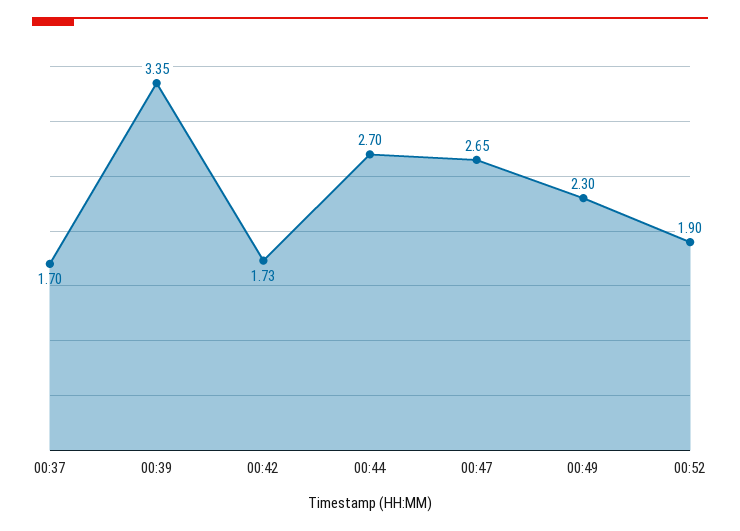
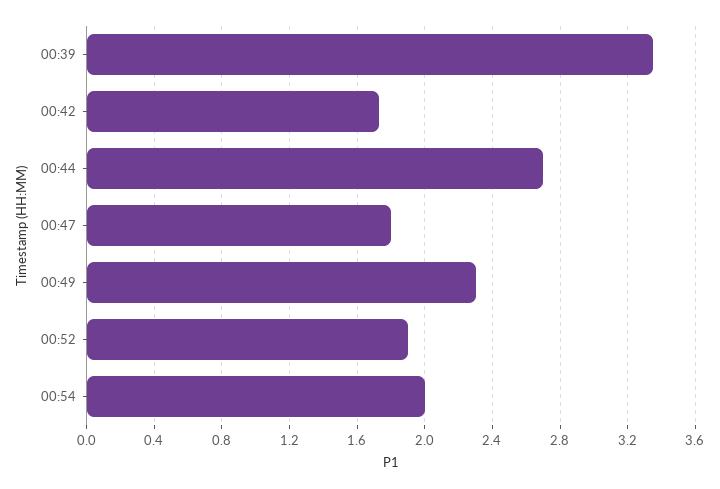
00:37: 1.7 -> none
00:47: 2.65 -> 1.8
00:54: none -> 2

